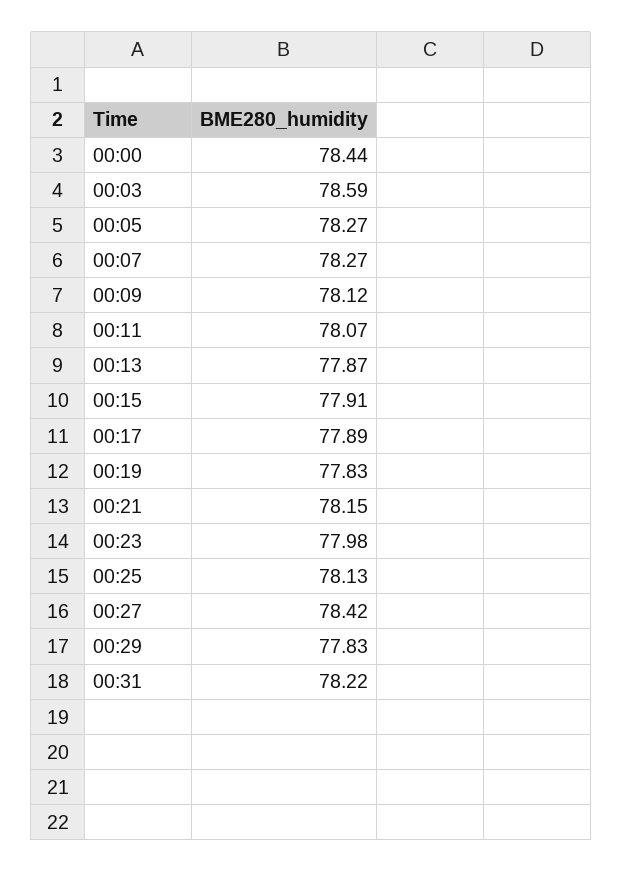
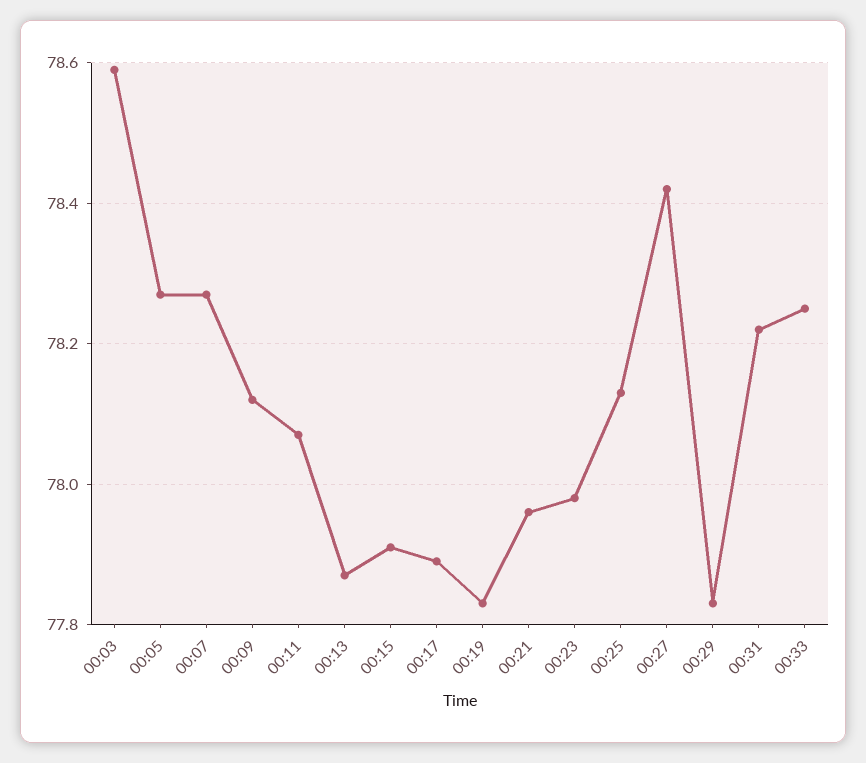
00:00: 78.44 -> none
00:21: 78.15 -> 77.95
00:33: none -> 78.25

